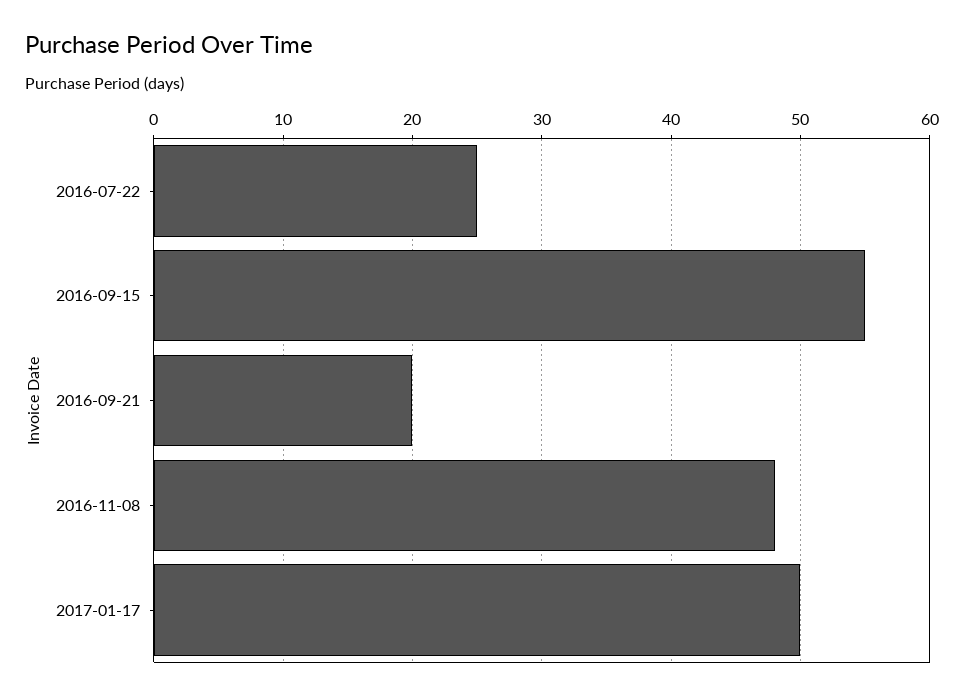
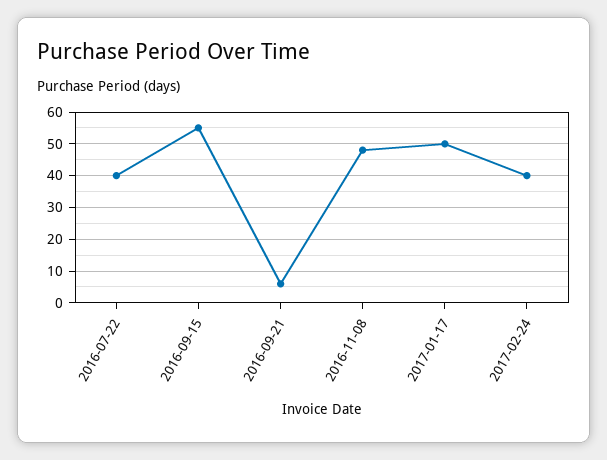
2016-07-22: 25 -> 40
2016-09-21: 20 -> 5
2017-02-24: none -> 40

